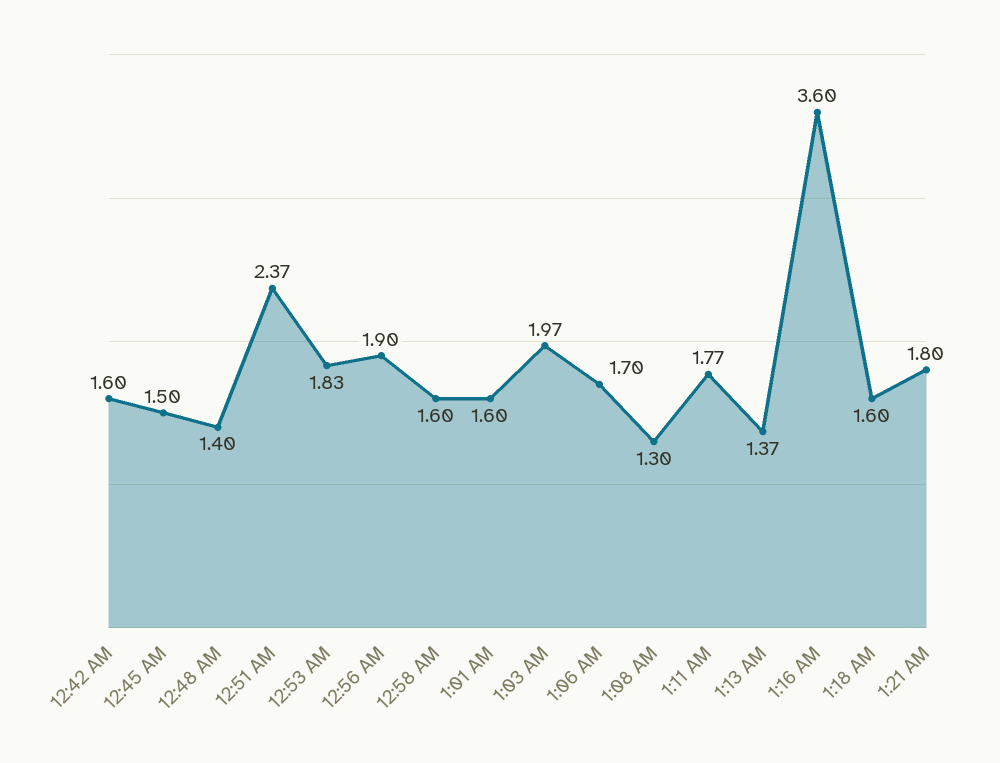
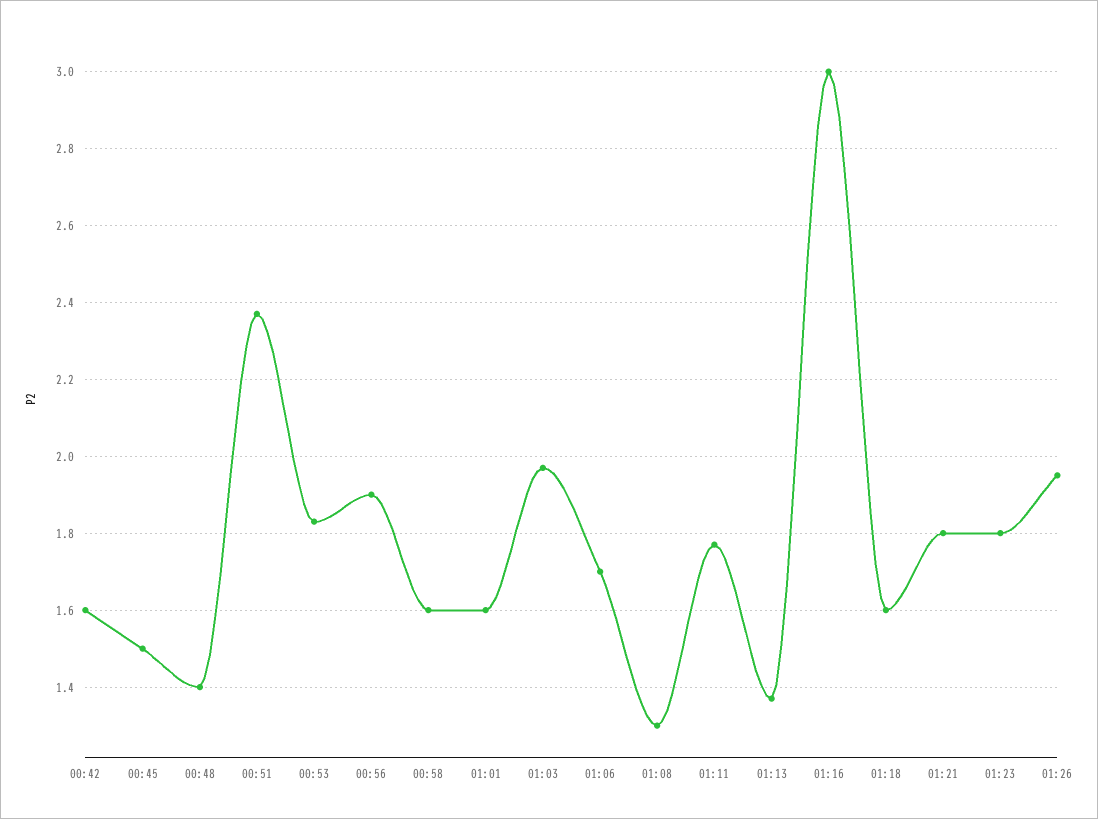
1:16 AM: 3.6 -> 3
01:23: none -> 1.8
01:26: none -> 1.95

